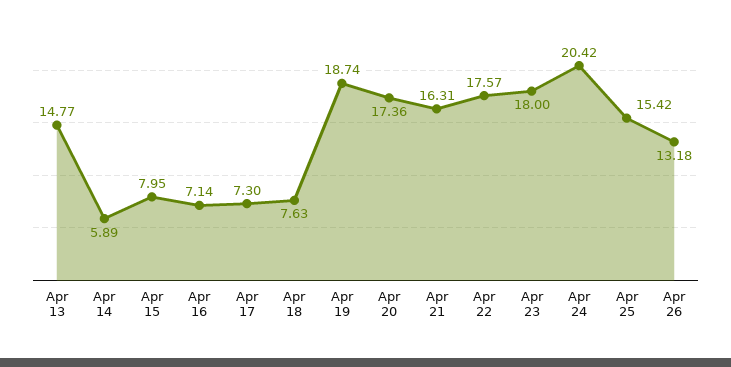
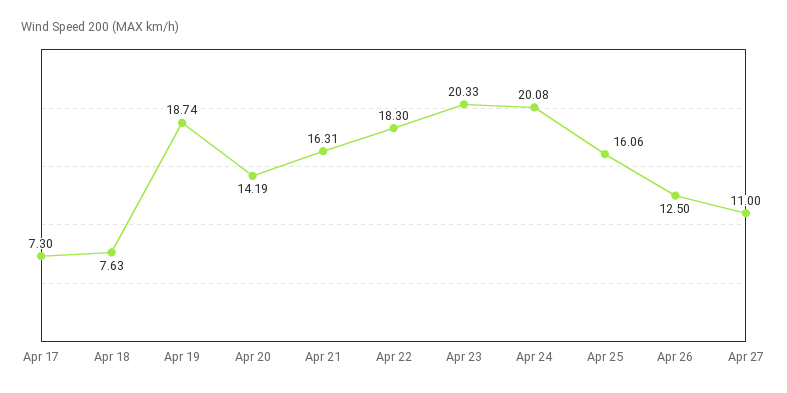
Apr 13: 14.77 -> none
Apr 14: 5.89 -> none
Apr 15: 7.95 -> none
Apr 16: 7.14 -> none
Apr 20: 17.36 -> 14.19
Apr 22: 17.57 -> 18.3
Apr 23: 18 -> 20.33
Apr 24: 20.42 -> 20.08
Apr 25: 15.42 -> 16.06
Apr 26: 13.18 -> 12.5
Apr 27: none -> 11

